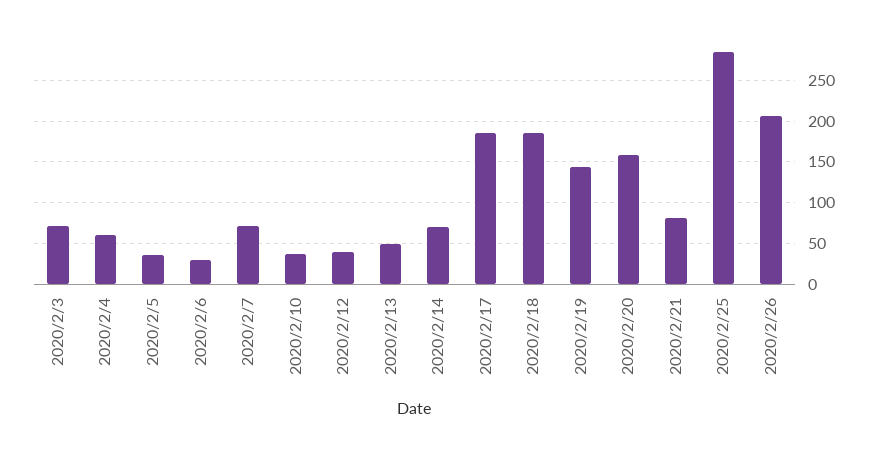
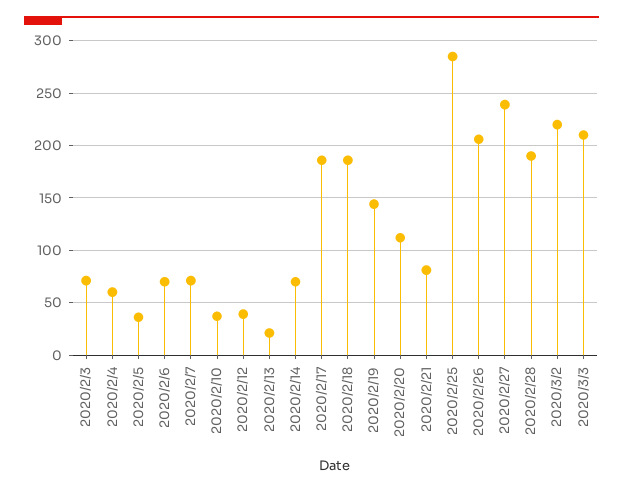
2020/2/6: 30 -> 70
2020/2/13: 50 -> 20
2020/2/20: 160 -> 110
2020/2/27: none -> 240
2020/2/28: none -> 190
2020/3/2: none -> 220
2020/3/3: none -> 210

